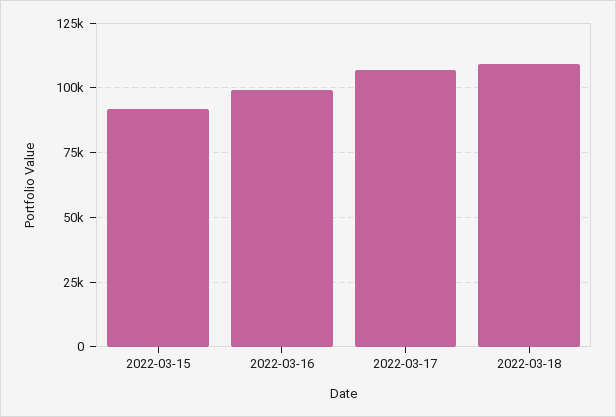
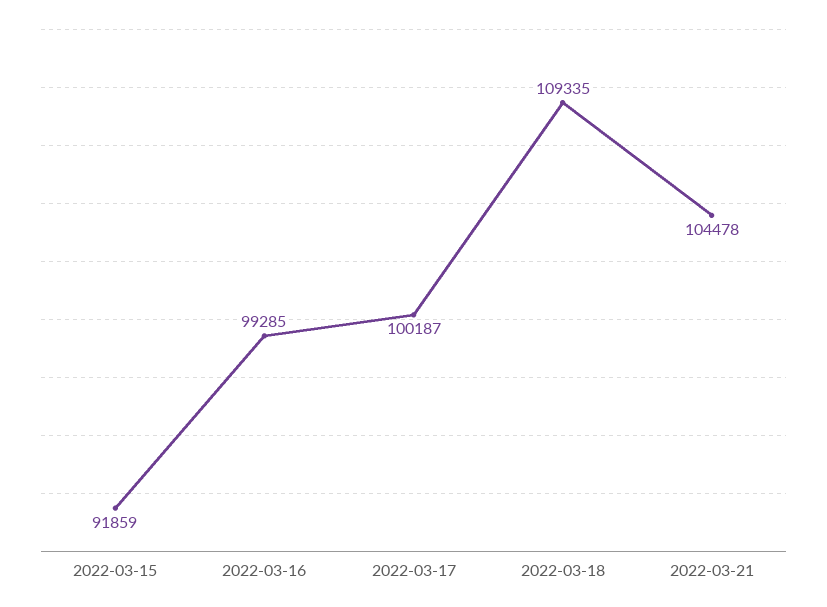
2022-03-17: 107500 -> 100187
2022-03-21: none -> 104478

